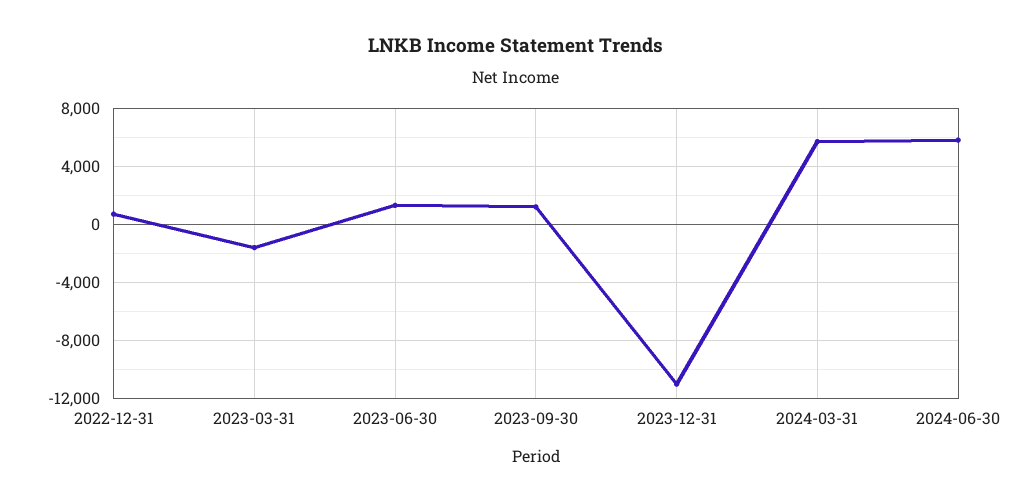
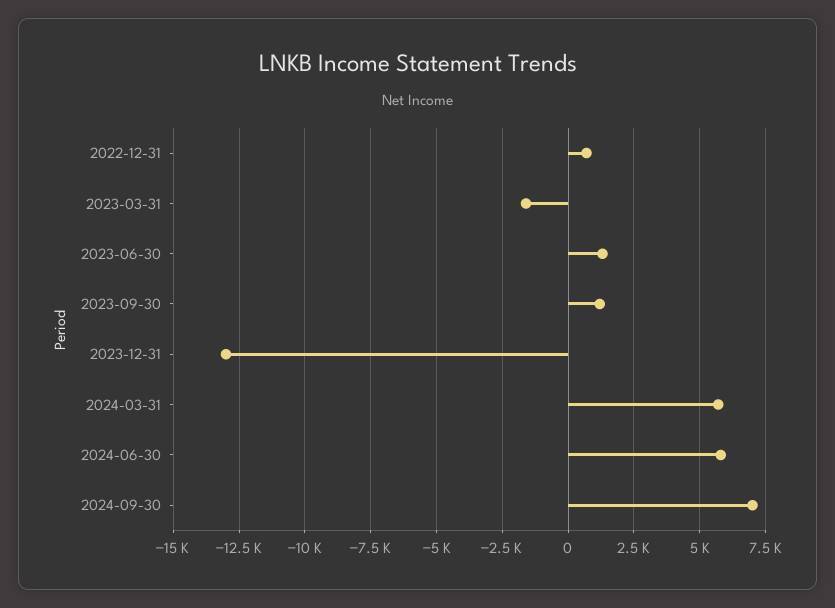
2023-12-31: -11000 -> -13000
2024-09-30: none -> 7000

